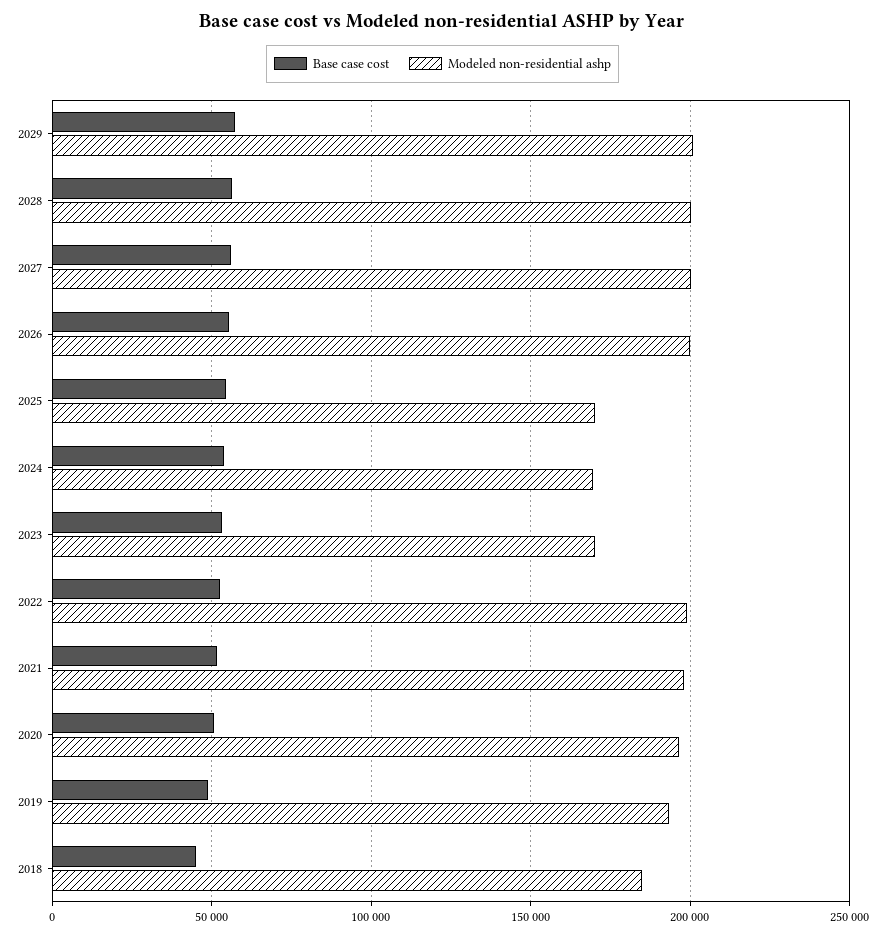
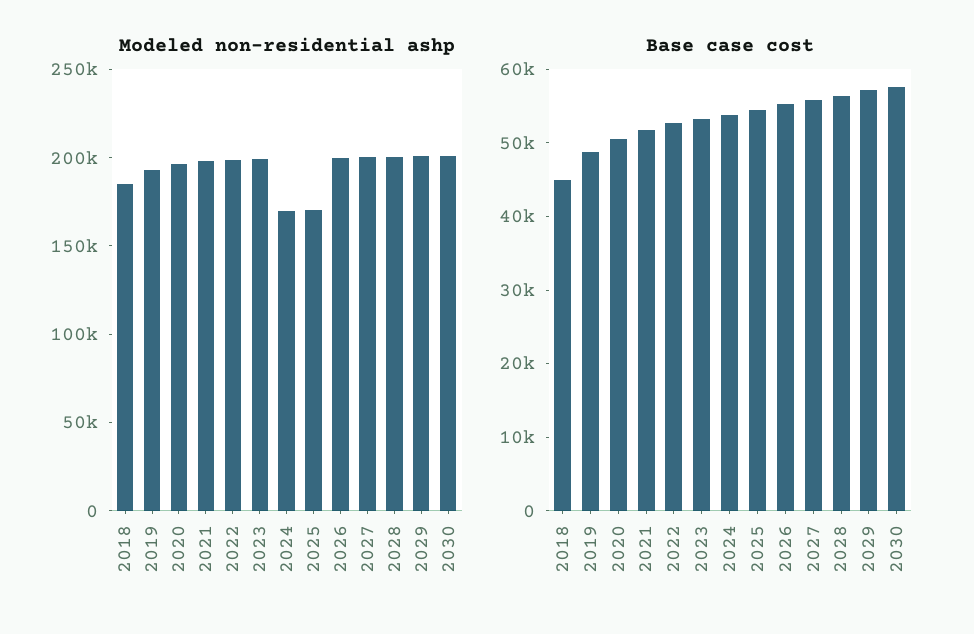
Modeled non-residential ashp, 2023: 170000 -> 200000
Modeled non-residential ashp, 2030: none -> 200000
Base case cost, 2030: none -> 58000

